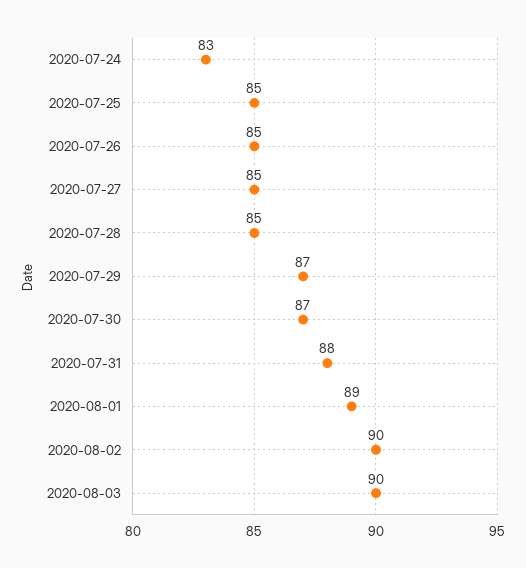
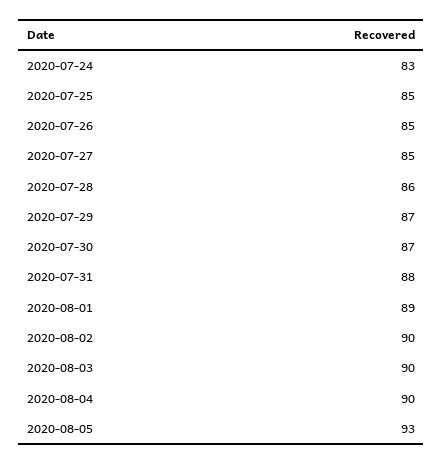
2020-07-28: 85 -> 86
2020-08-04: none -> 90
2020-08-05: none -> 93

